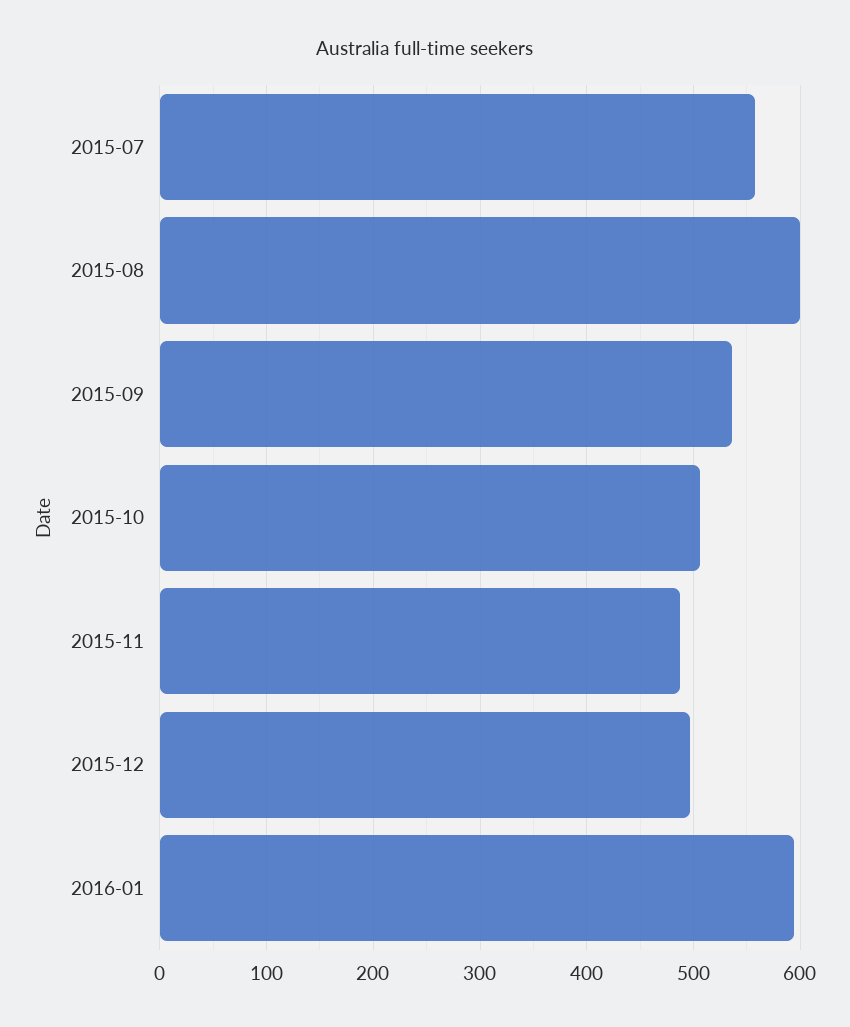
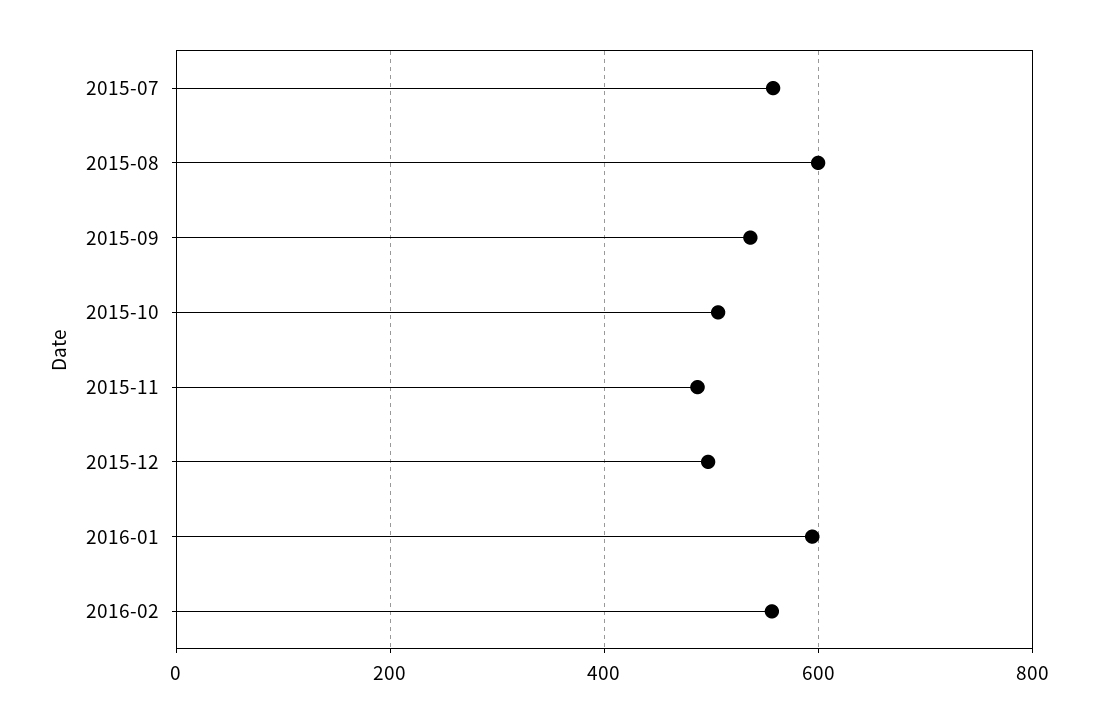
2016-02: none -> 560

